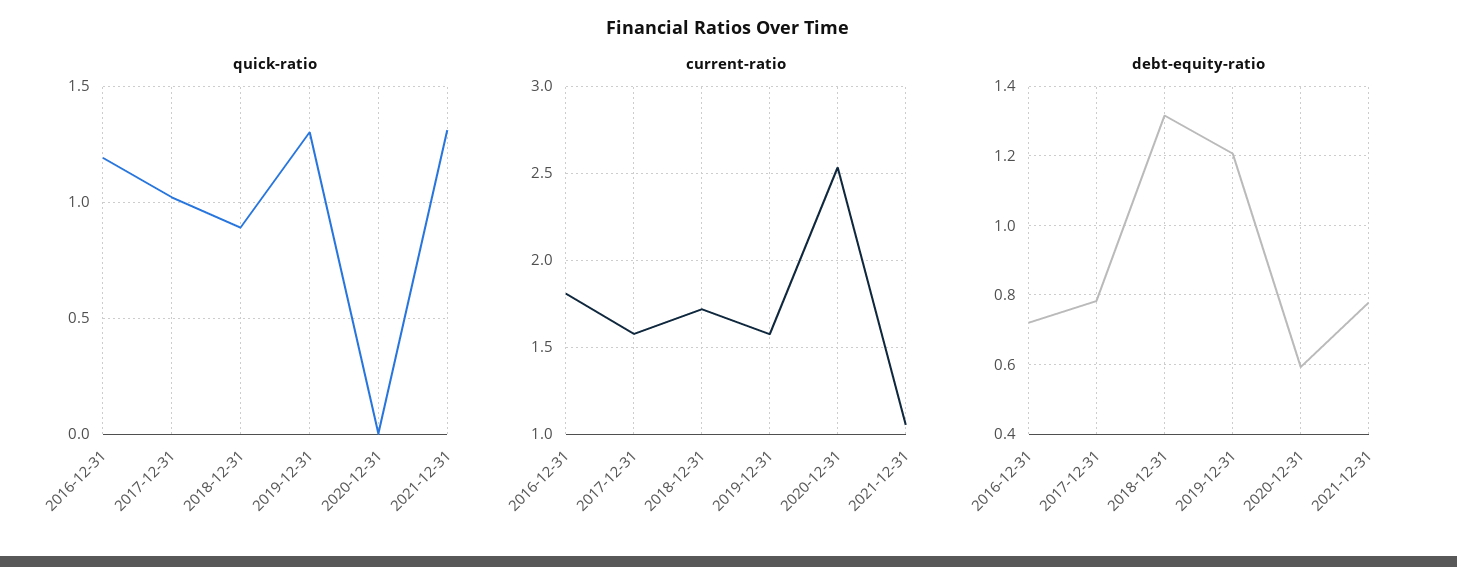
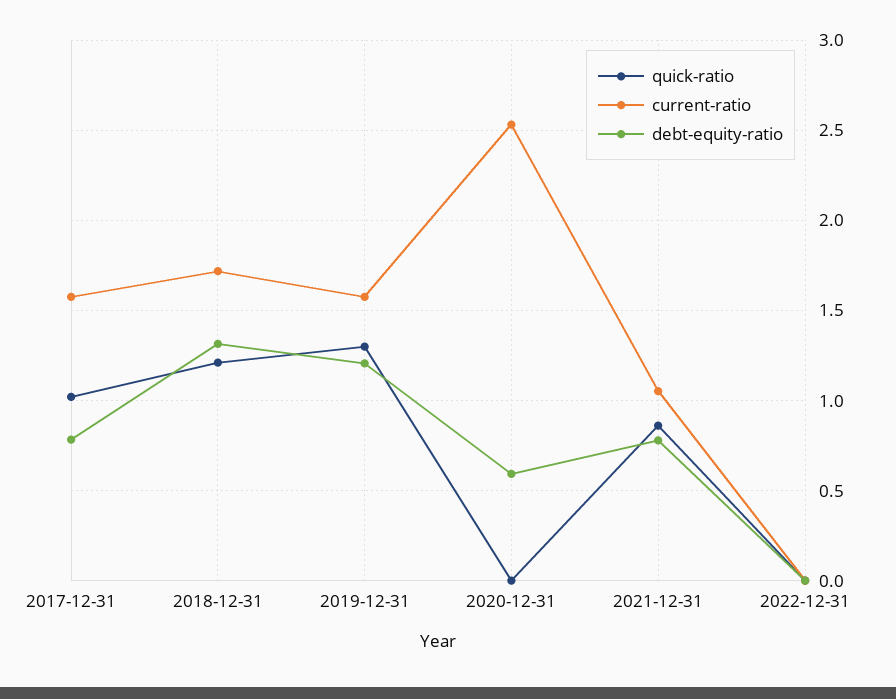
quick-ratio, 2016-12-31: 1.2 -> none
quick-ratio, 2018-12-31: 0.9 -> 1.2
quick-ratio, 2021-12-31: 1.3 -> 0.85
current-ratio, 2016-12-31: 1.8 -> none
debt-equity-ratio, 2016-12-31: 0.72 -> none
quick-ratio, 2022-12-31: none -> 0
current-ratio, 2022-12-31: none -> 0
debt-equity-ratio, 2022-12-31: none -> 0

